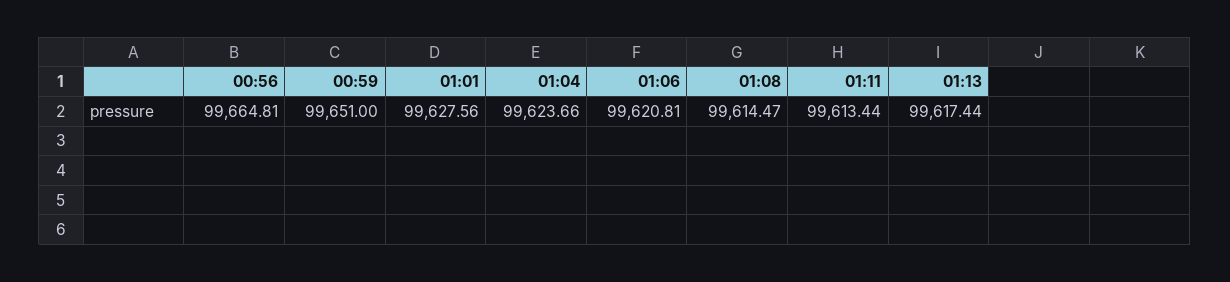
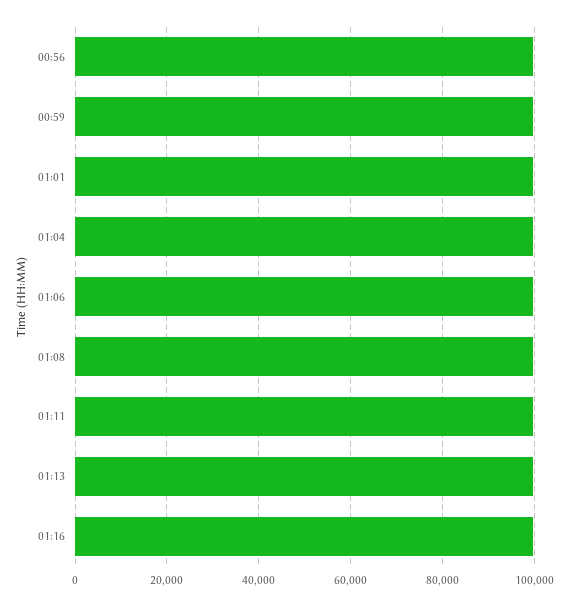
01:16: none -> 100000

